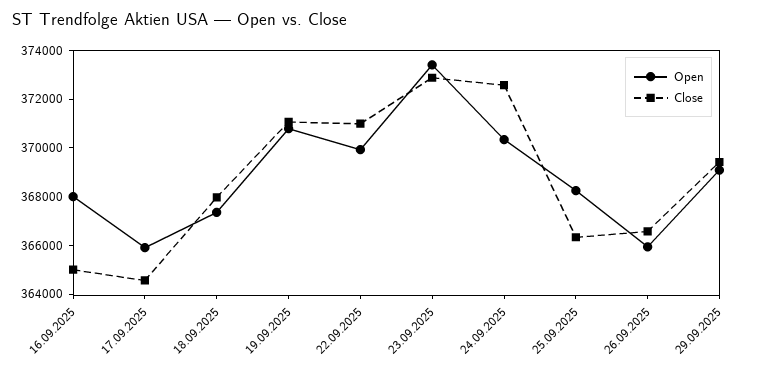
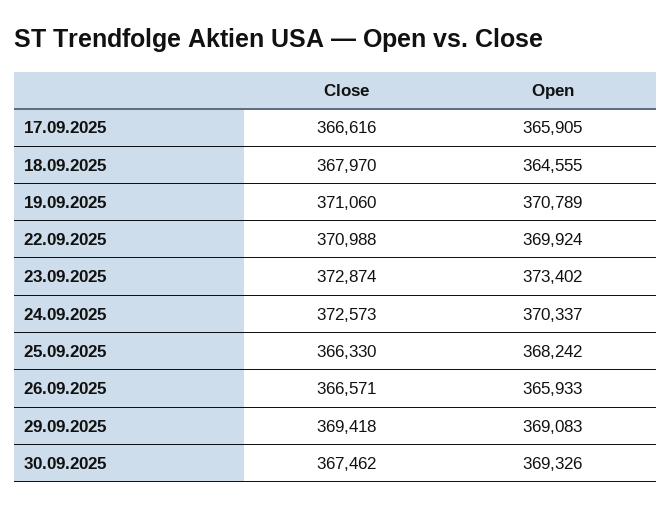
Open, 16.09.2025: 368000 -> none
Close, 16.09.2025: 365000 -> none
Close, 17.09.2025: 364500 -> 366616
Open, 18.09.2025: 367500 -> 364555
Close, 30.09.2025: none -> 367462
Open, 30.09.2025: none -> 369326

